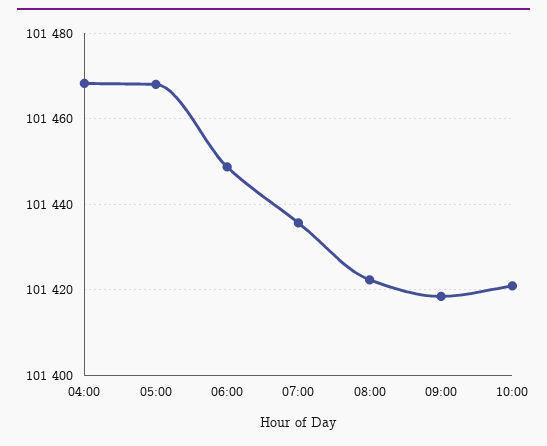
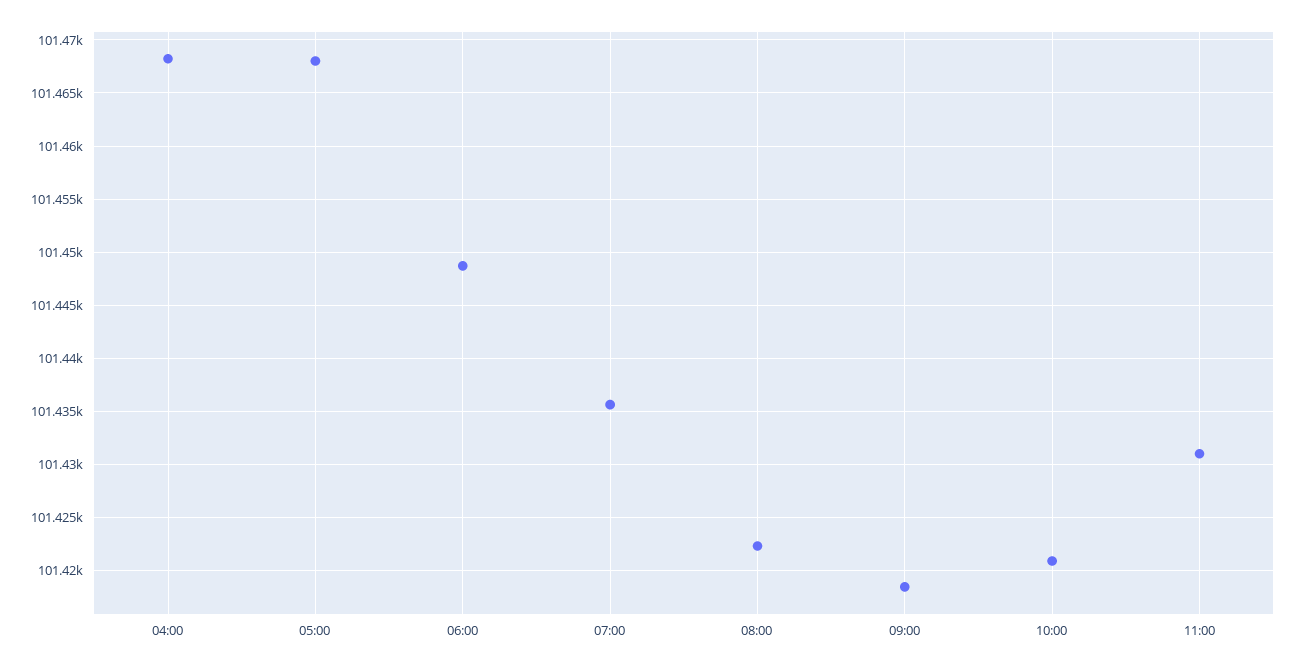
11:00: none -> 101431

